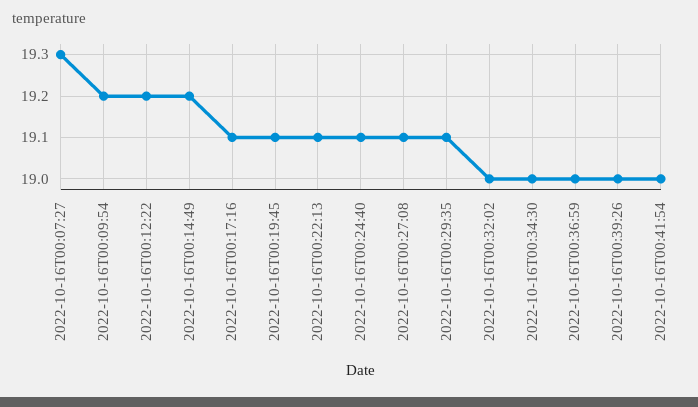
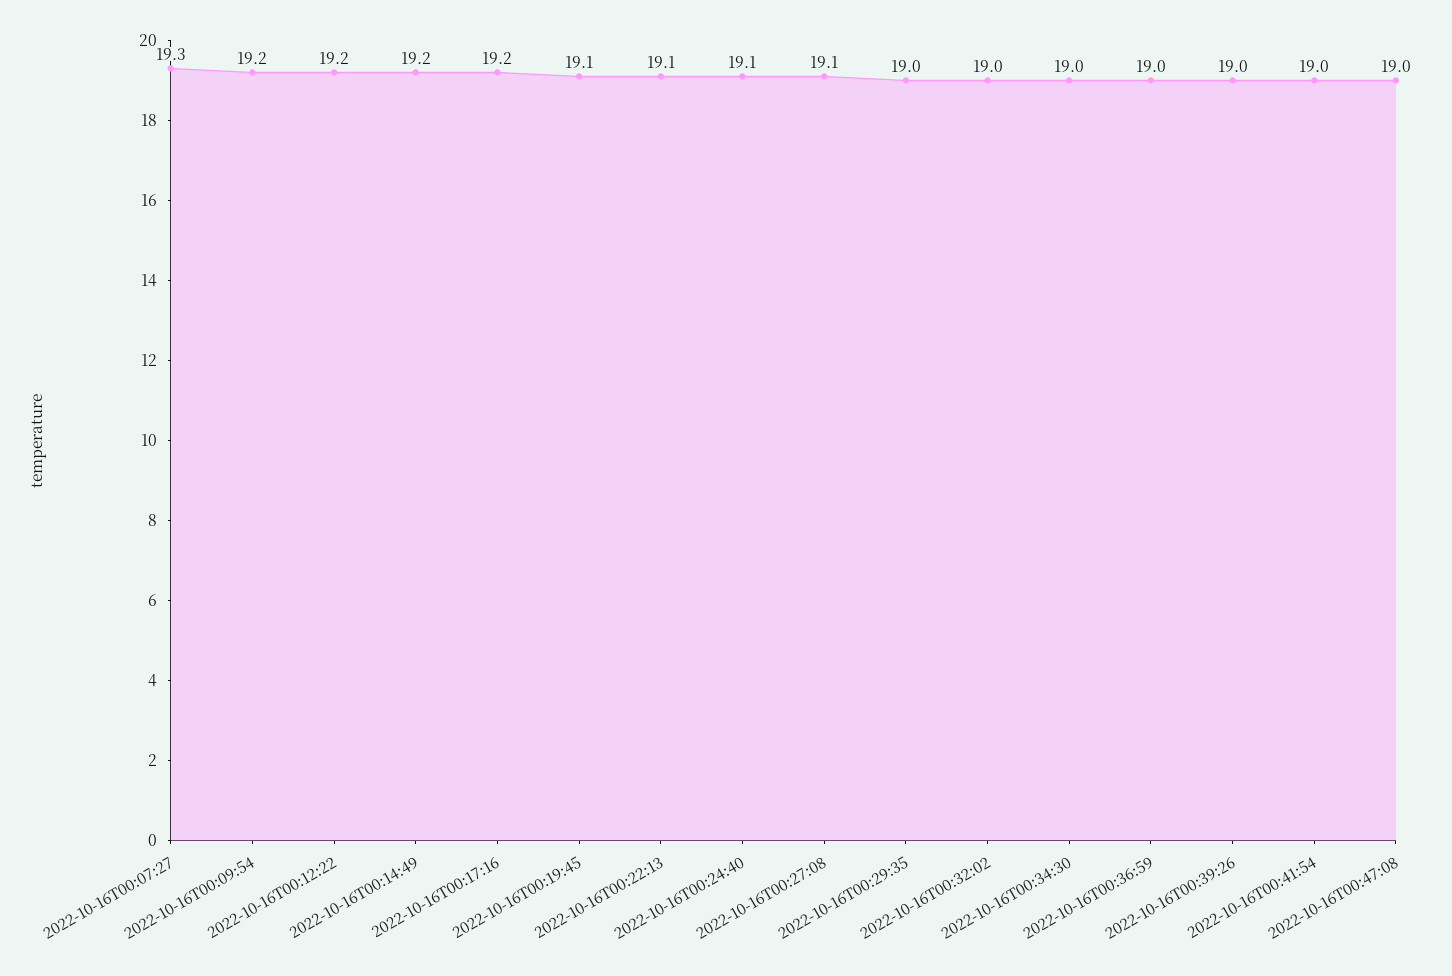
2022-10-16T00:17:16: 19.1 -> 19.2
2022-10-16T00:29:35: 19.1 -> 19
2022-10-16T00:47:08: none -> 19

